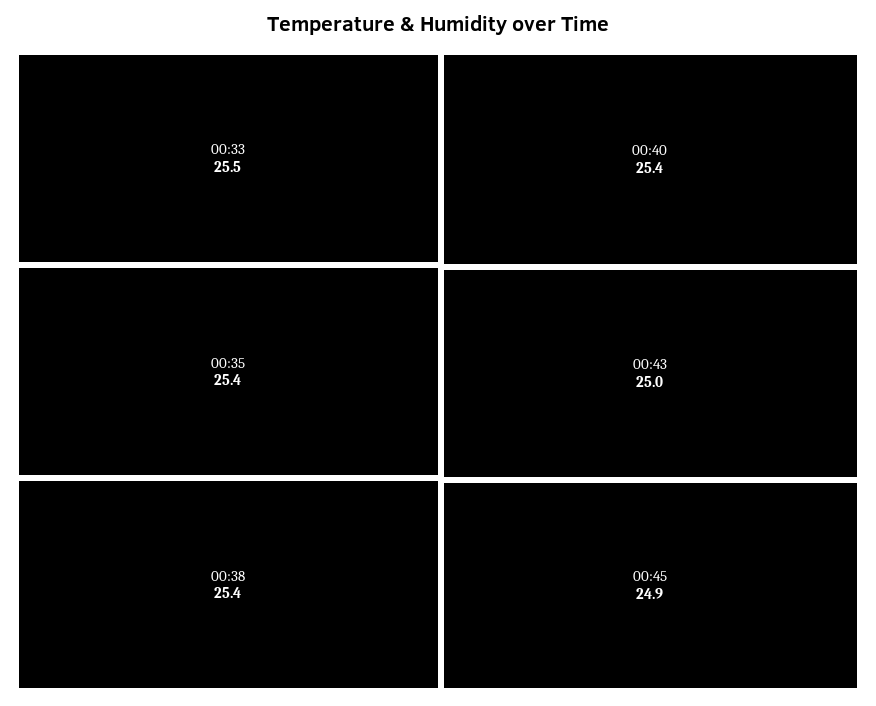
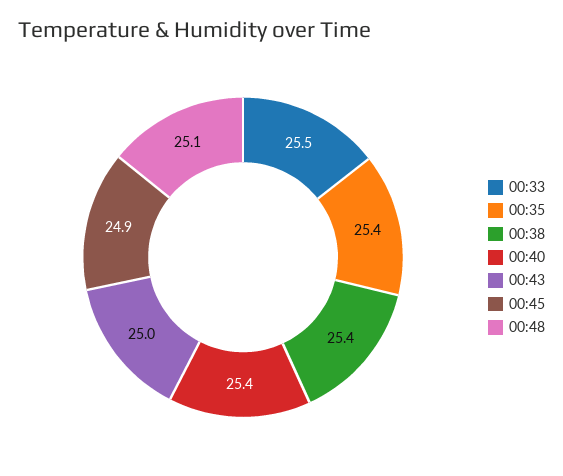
00:48: none -> 25.1

